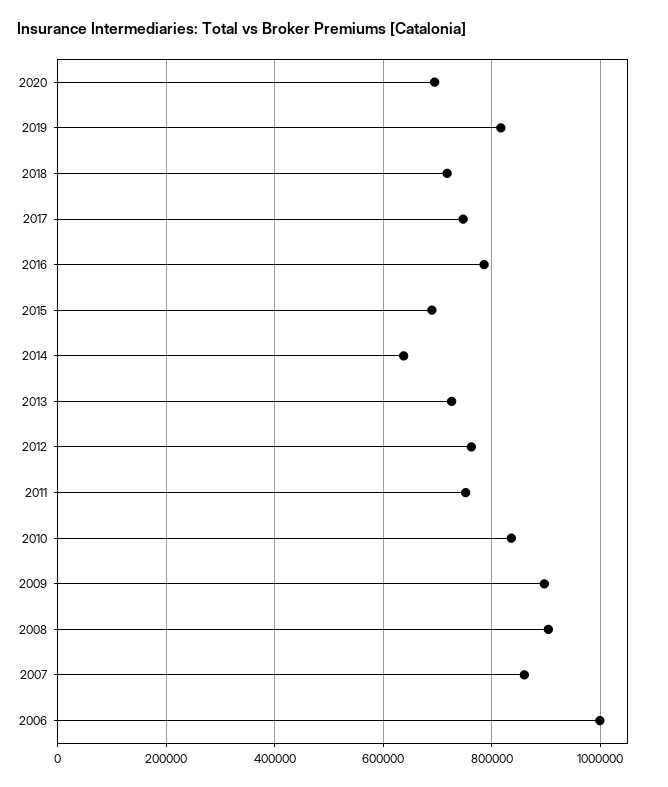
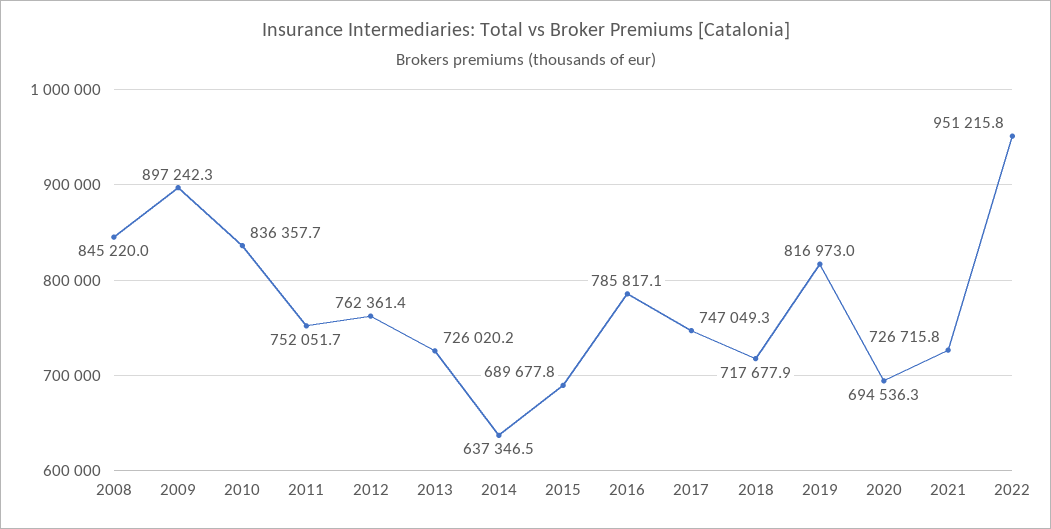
2008: 900000 -> 845220
2007: 860000 -> none
2006: 1000000 -> none
2021: none -> 726715.8
2022: none -> 951215.8

